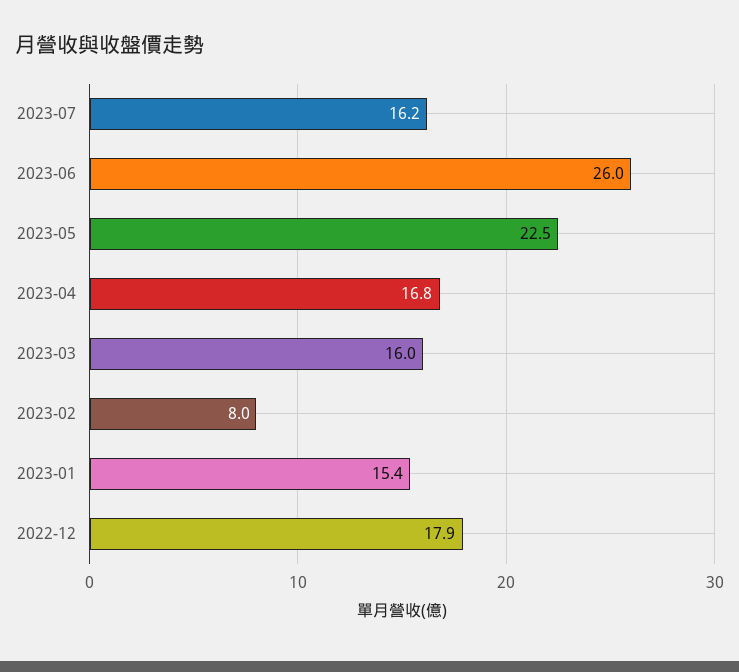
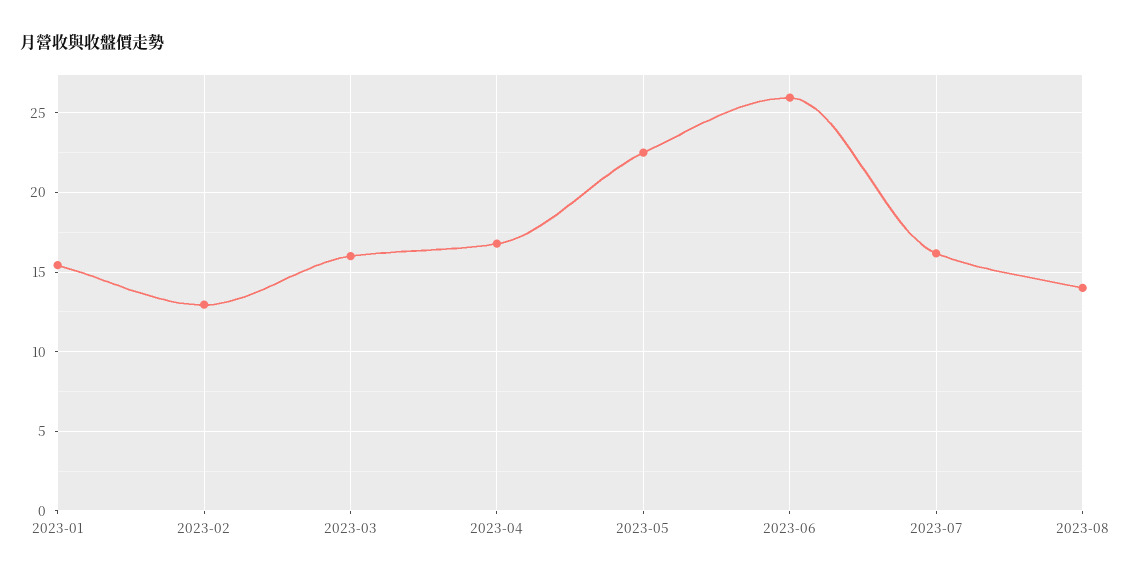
2023-02: 8 -> 13
2022-12: 17.9 -> none
2023-08: none -> 14

